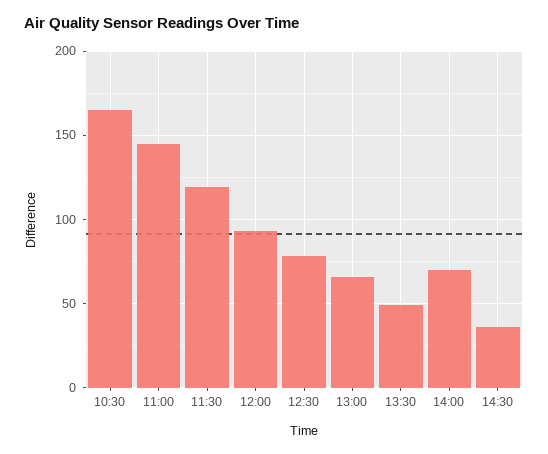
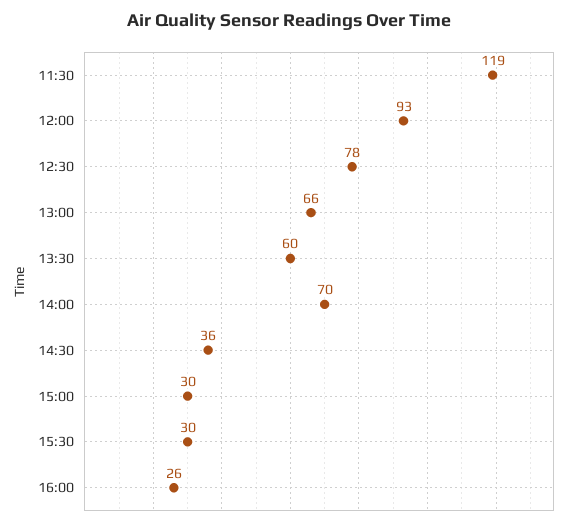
10:30: 165 -> none
11:00: 145 -> none
13:30: 50 -> 60
15:00: none -> 30
15:30: none -> 30
16:00: none -> 26

